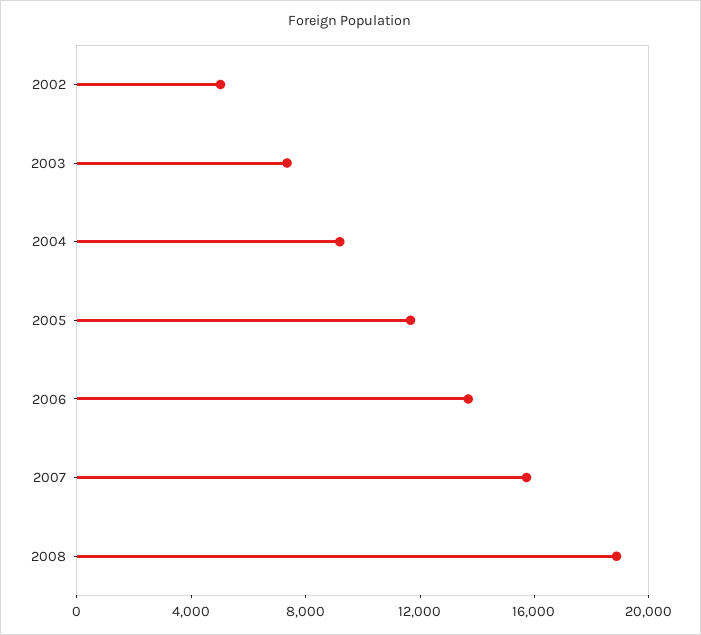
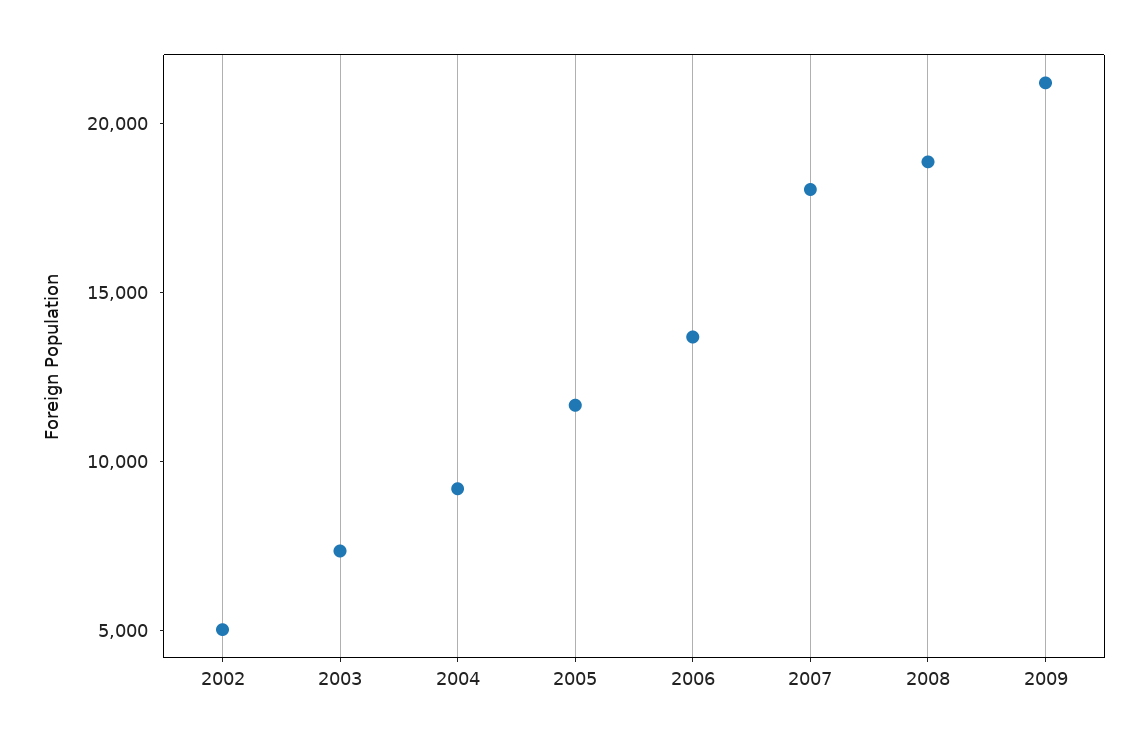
2007: 16000 -> 18000
2009: none -> 21000

